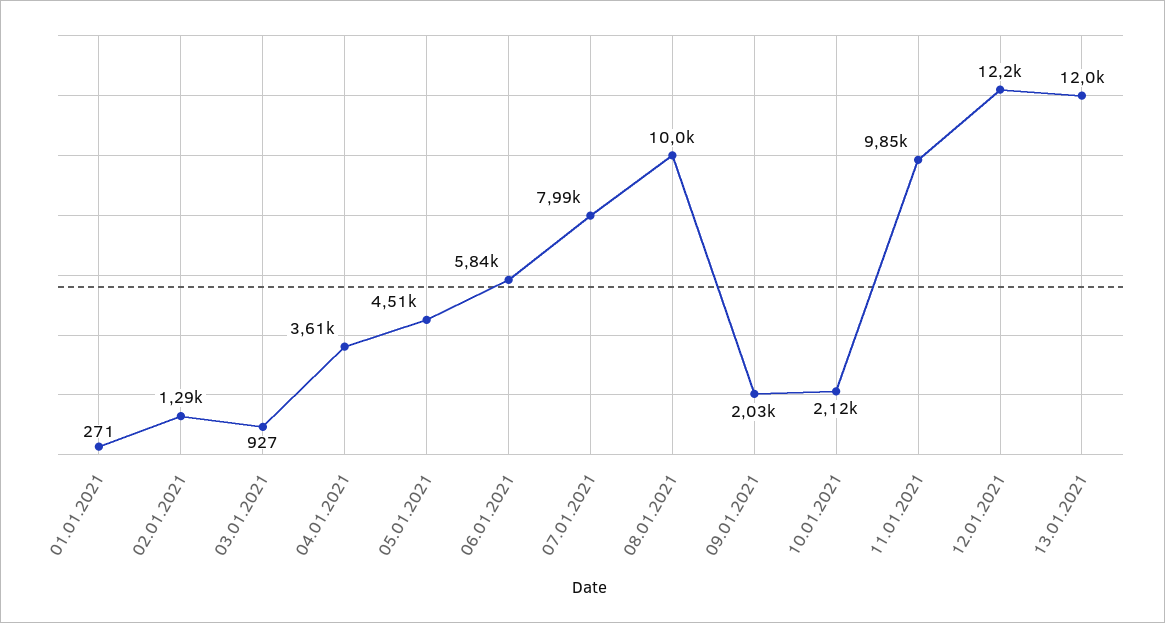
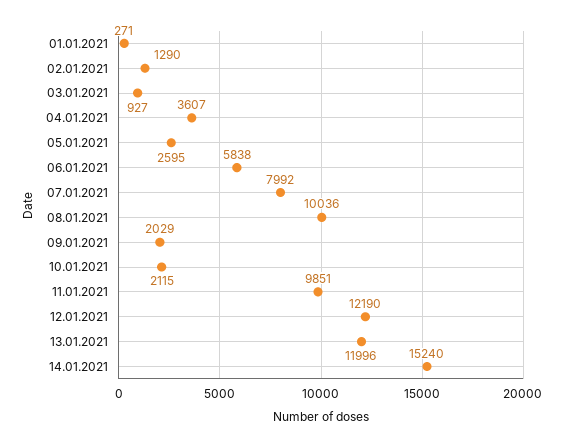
05.01.2021: 4510 -> 2595
14.01.2021: none -> 15240

